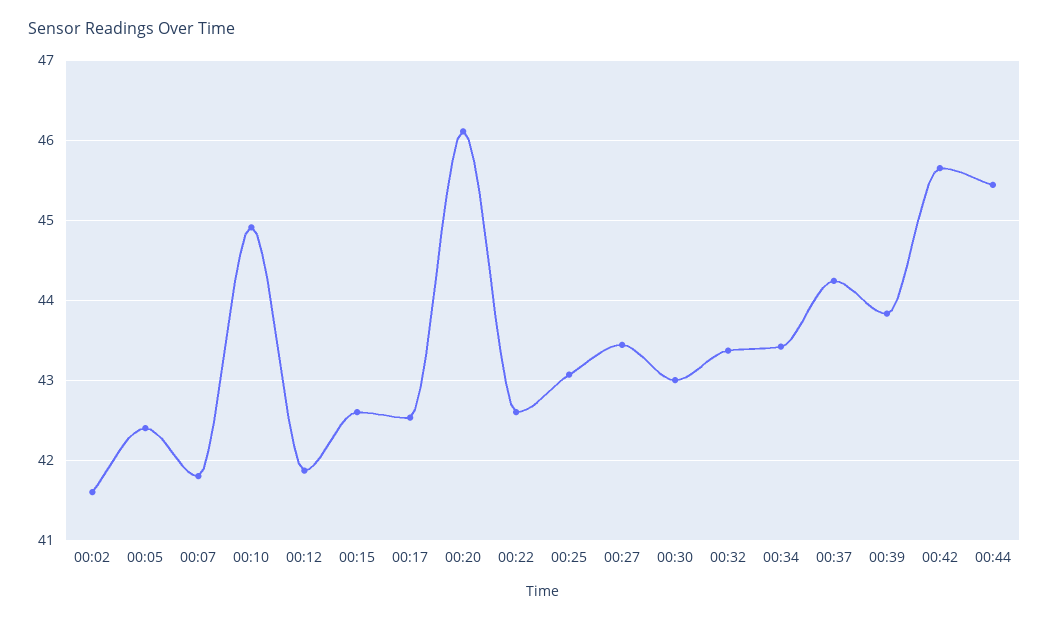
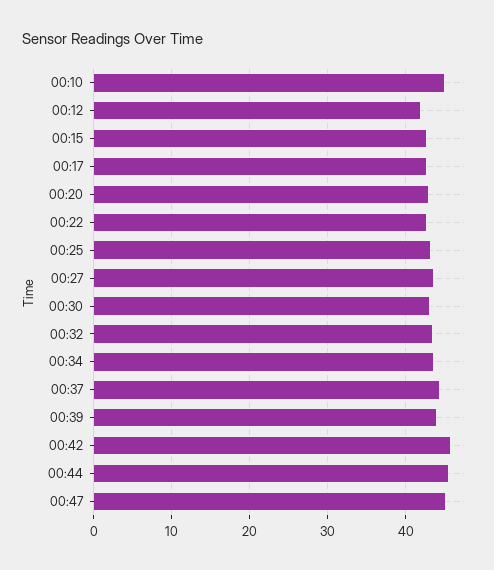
00:02: 41.6 -> none
00:05: 42.4 -> none
00:07: 41.8 -> none
00:20: 46.1 -> 43
00:47: none -> 45

